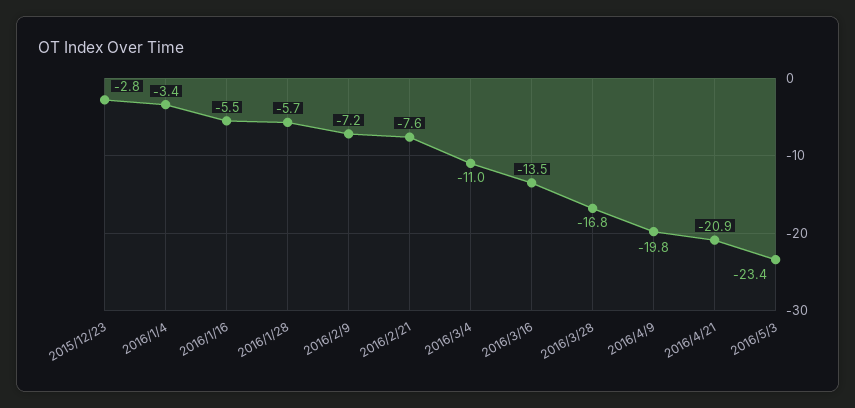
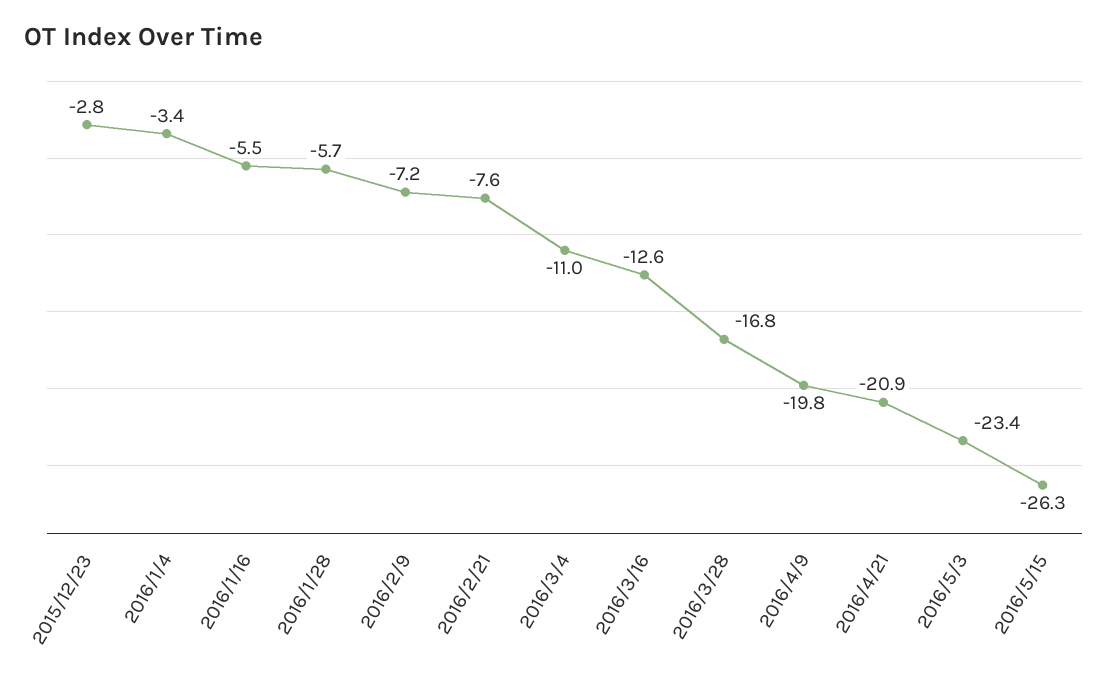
2016/3/16: -13.5 -> -12.6
2016/5/15: none -> -26.3

